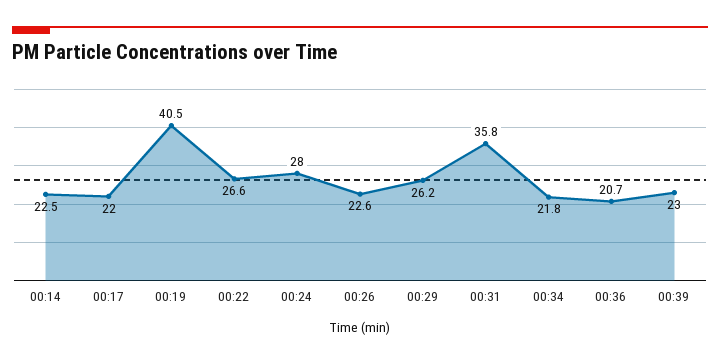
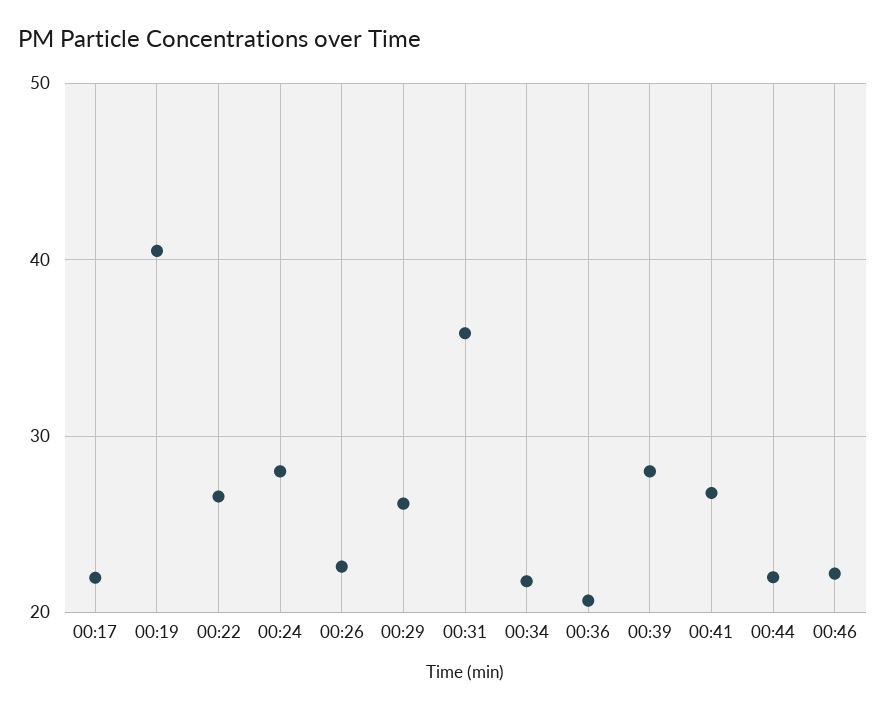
00:14: 22.5 -> none
00:39: 23 -> 28
00:41: none -> 27
00:44: none -> 22
00:46: none -> 22

